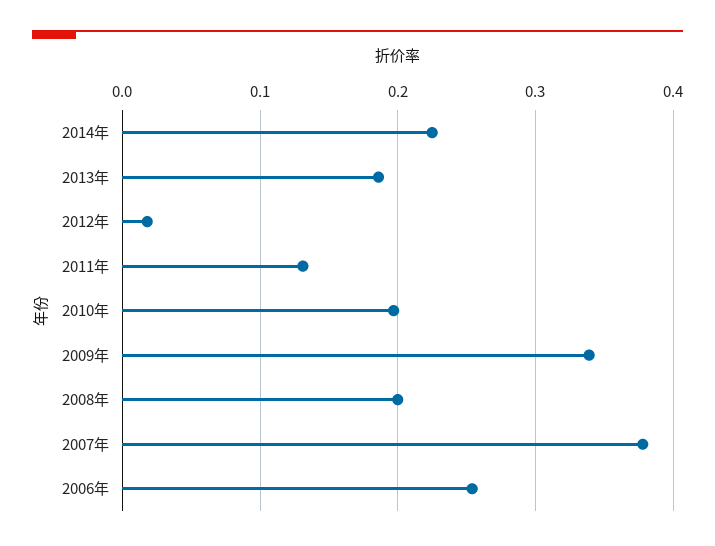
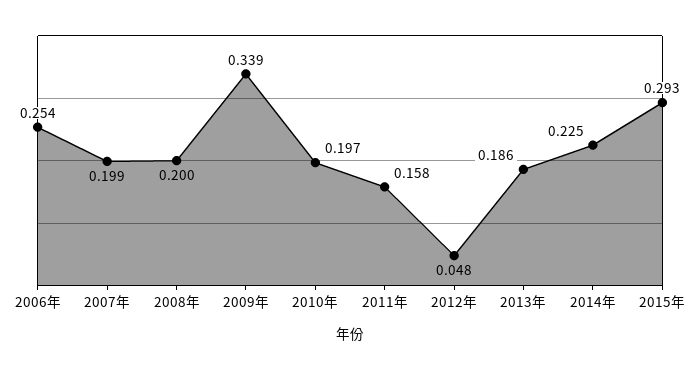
2012年: 0.02 -> 0.048
2011年: 0.13 -> 0.158
2007年: 0.38 -> 0.199
2015年: none -> 0.293

